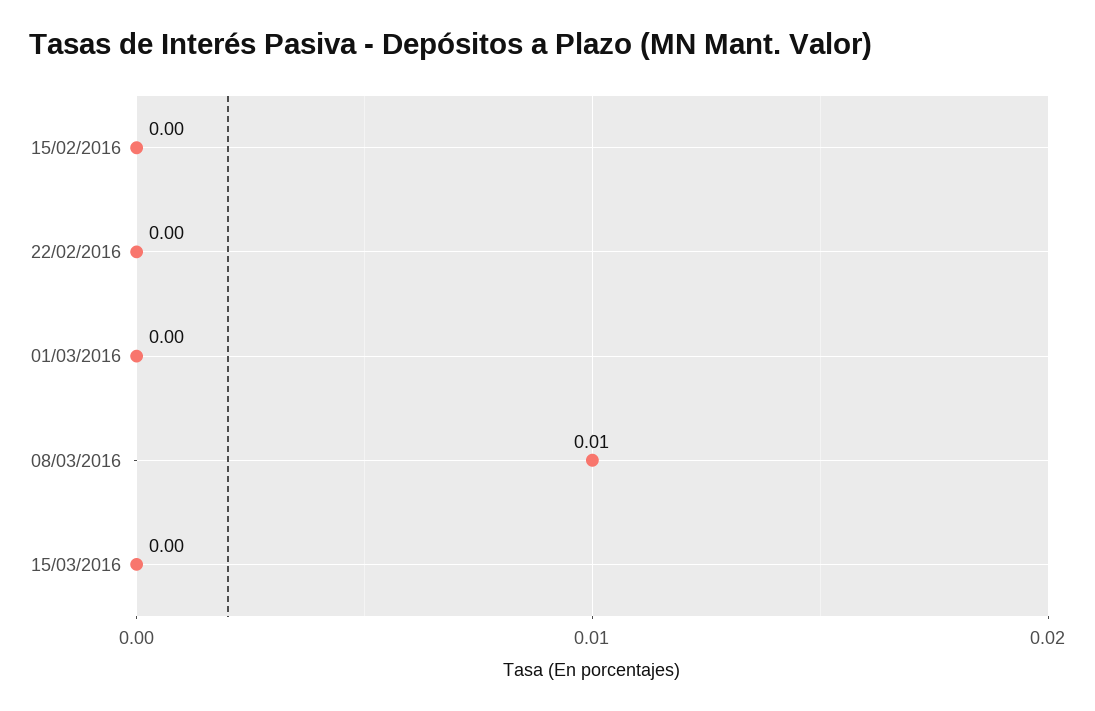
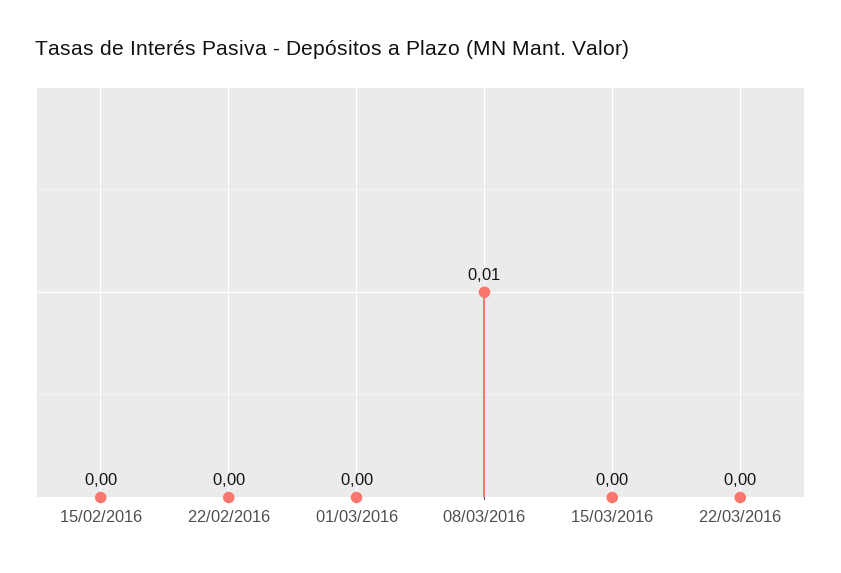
22/03/2016: none -> 0

